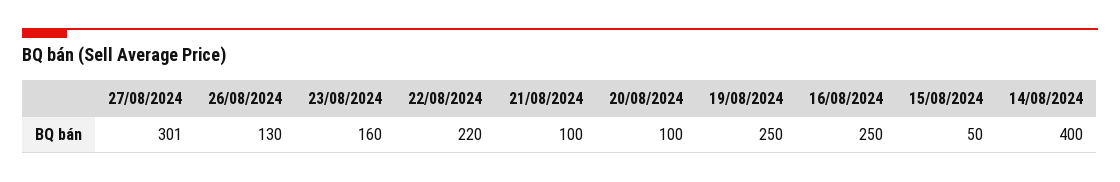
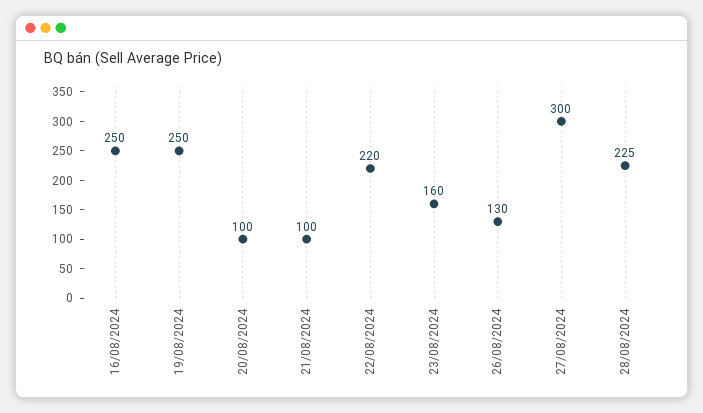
27/08/2024: 301 -> 300
15/08/2024: 50 -> none
14/08/2024: 400 -> none
28/08/2024: none -> 225

